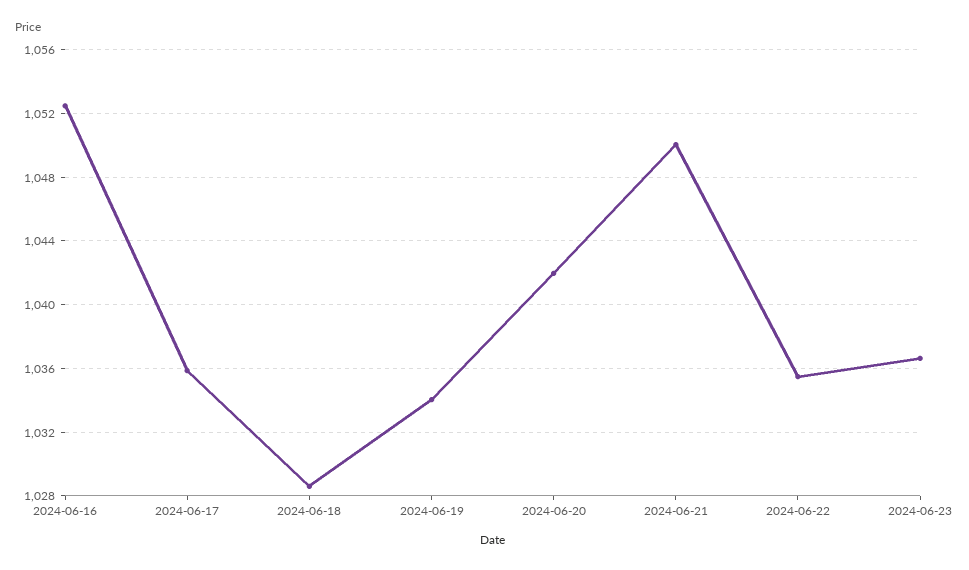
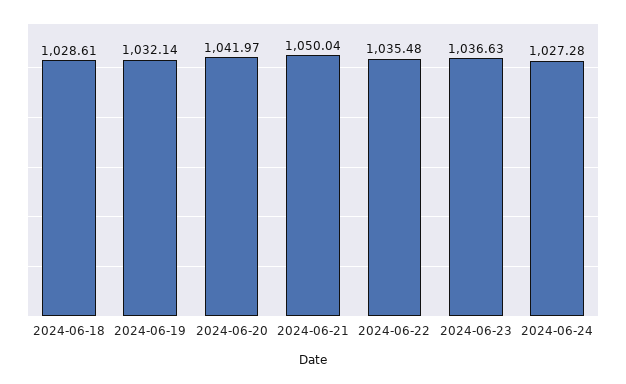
2024-06-16: 1052.5 -> none
2024-06-17: 1036 -> none
2024-06-19: 1034 -> 1032.14
2024-06-24: none -> 1027.28

